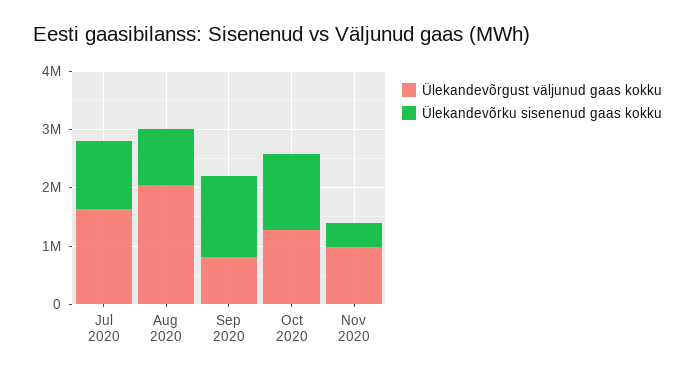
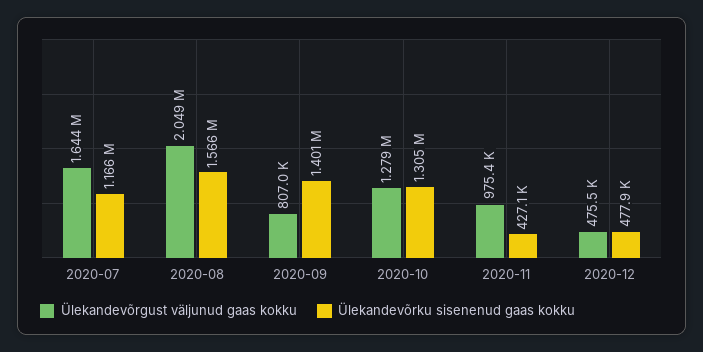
Ülekandevõrku sisenenud gaas kokku, Aug 2020: 1000000 -> 1566000
Ülekandevõrgust väljunud gaas kokku, 2020-12: none -> 475500
Ülekandevõrku sisenenud gaas kokku, 2020-12: none -> 477900

